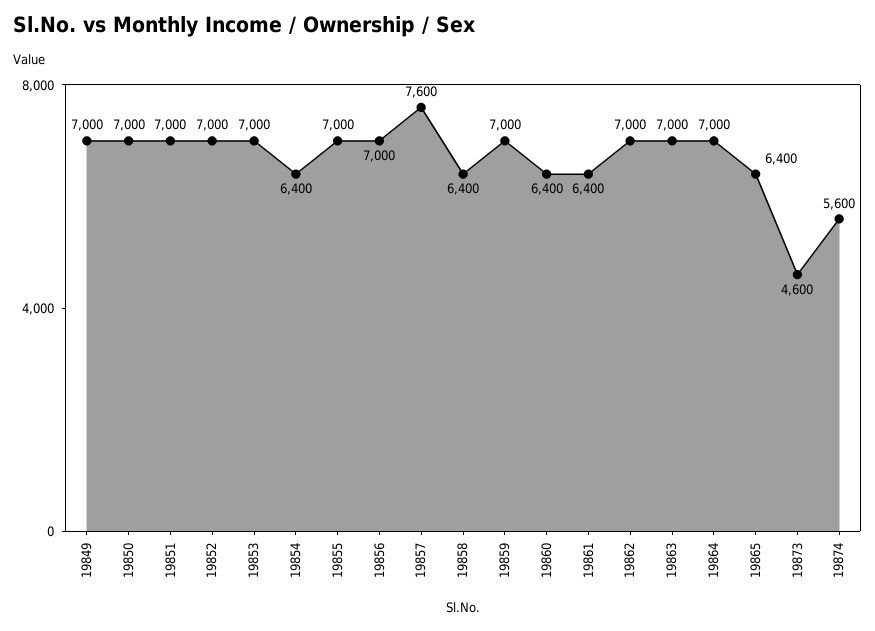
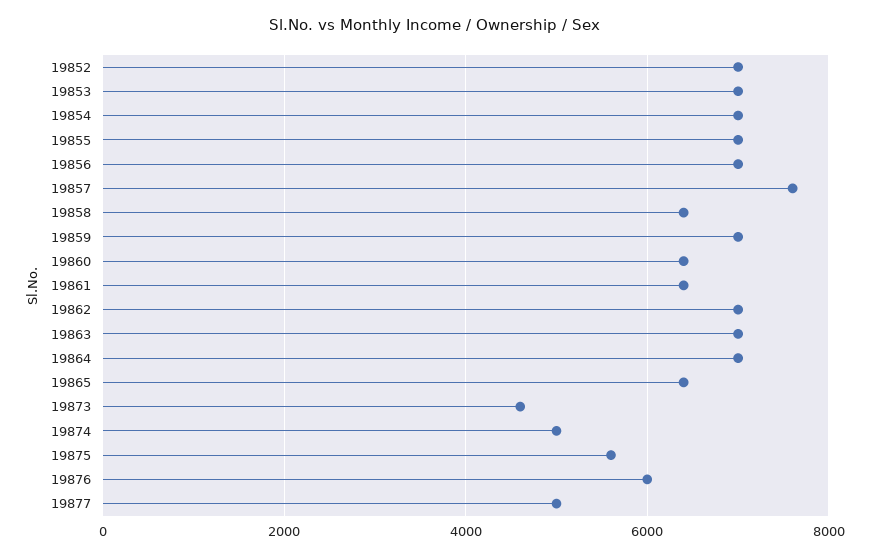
19849: 7000 -> none
19850: 7000 -> none
19851: 7000 -> none
19854: 6400 -> 7000
19874: 5600 -> 5000
19875: none -> 5600
19876: none -> 6000
19877: none -> 5000

